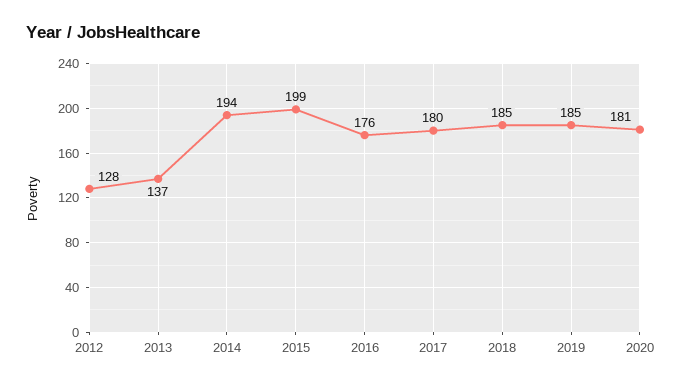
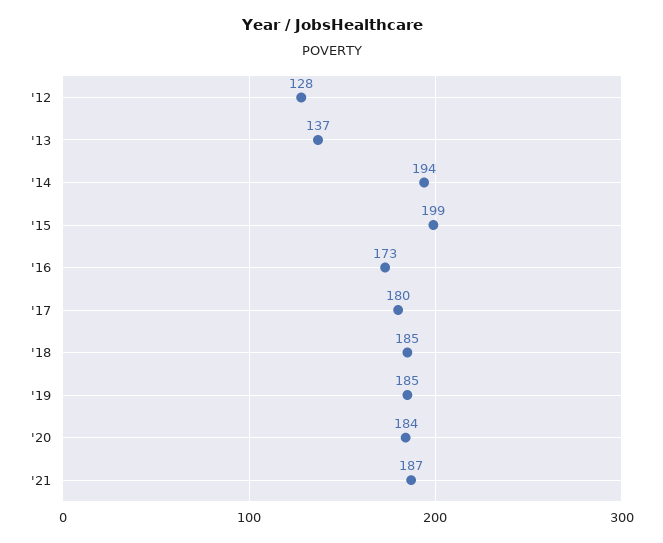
2016: 176 -> 173
2020: 181 -> 184
'21: none -> 187

